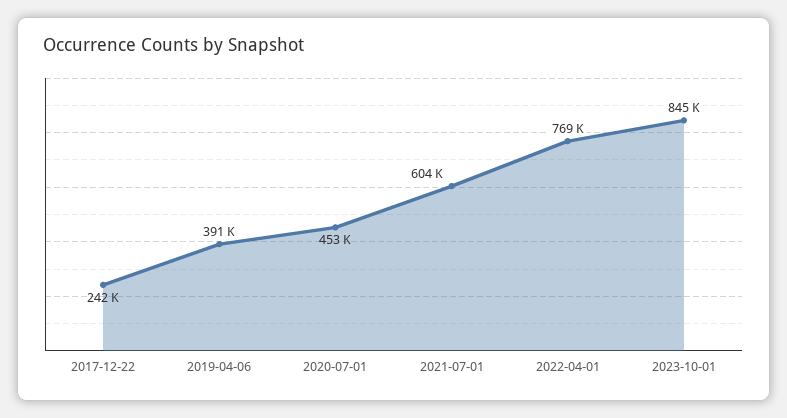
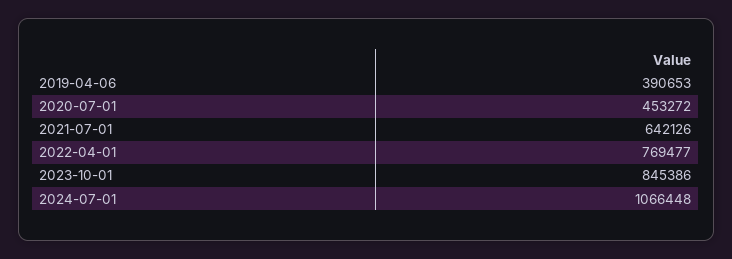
2017-12-22: 242000 -> none
2021-07-01: 604000 -> 642126
2024-07-01: none -> 1066448

